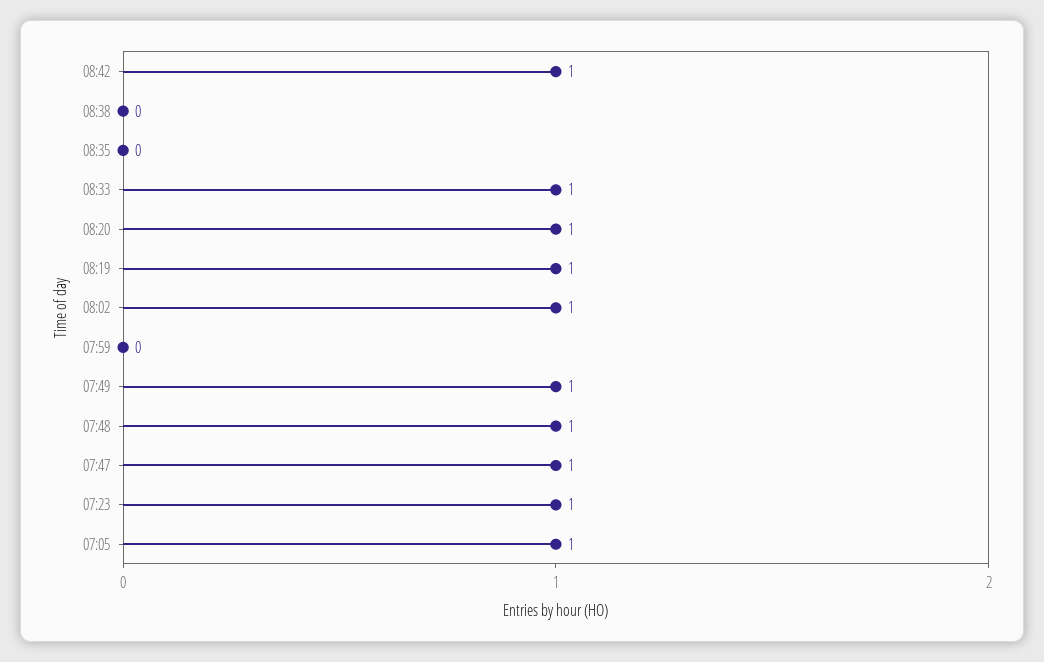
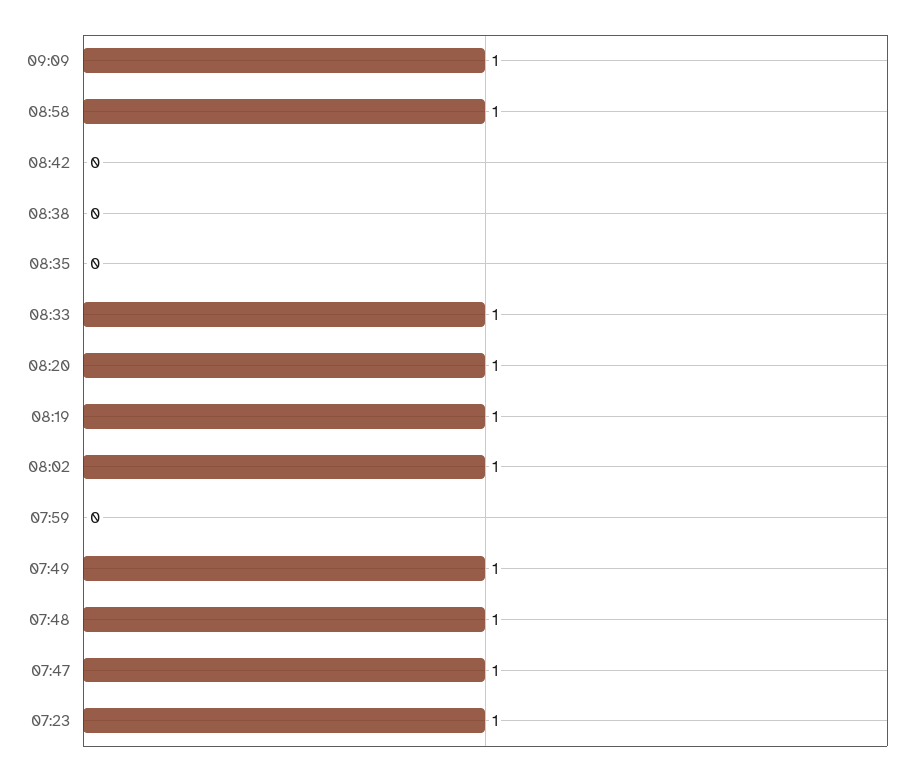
08:42: 1 -> 0
07:05: 1 -> none
09:09: none -> 1
08:58: none -> 1

